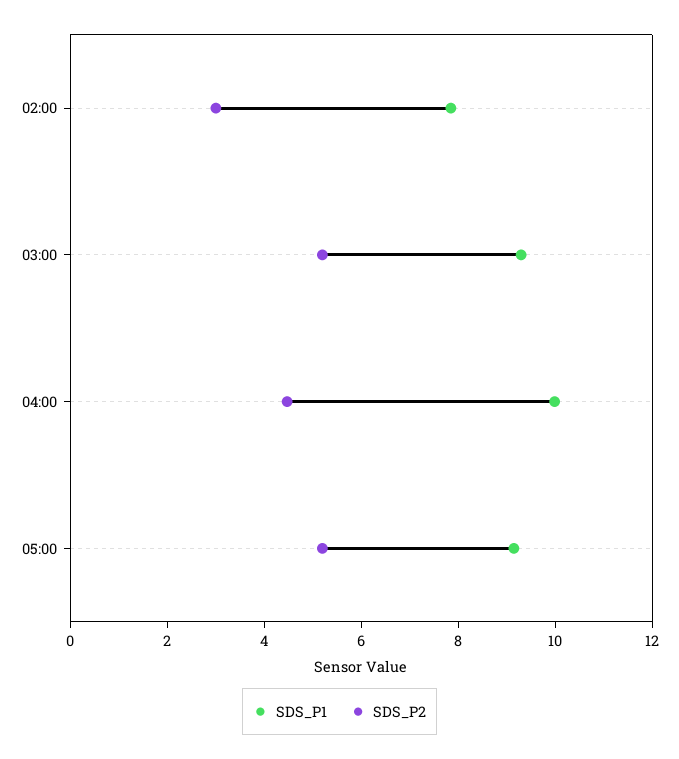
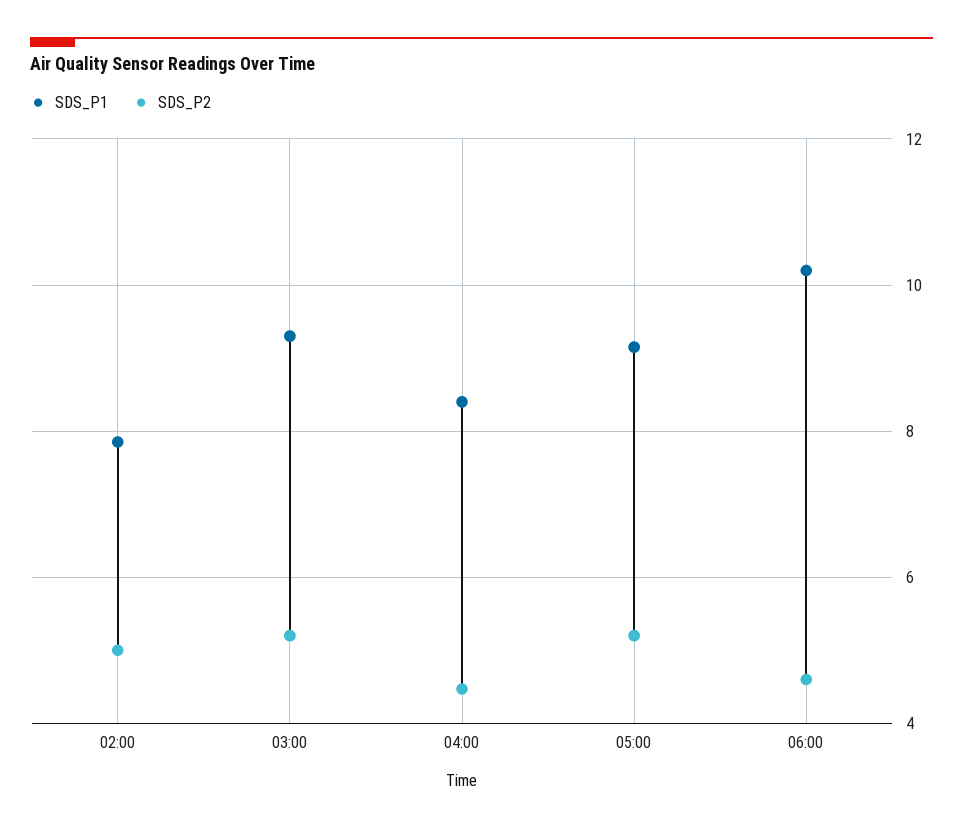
SDS_P2, 02:00: 3 -> 5
SDS_P1, 04:00: 10 -> 8.4
SDS_P1, 06:00: none -> 10.2
SDS_P2, 06:00: none -> 4.6

